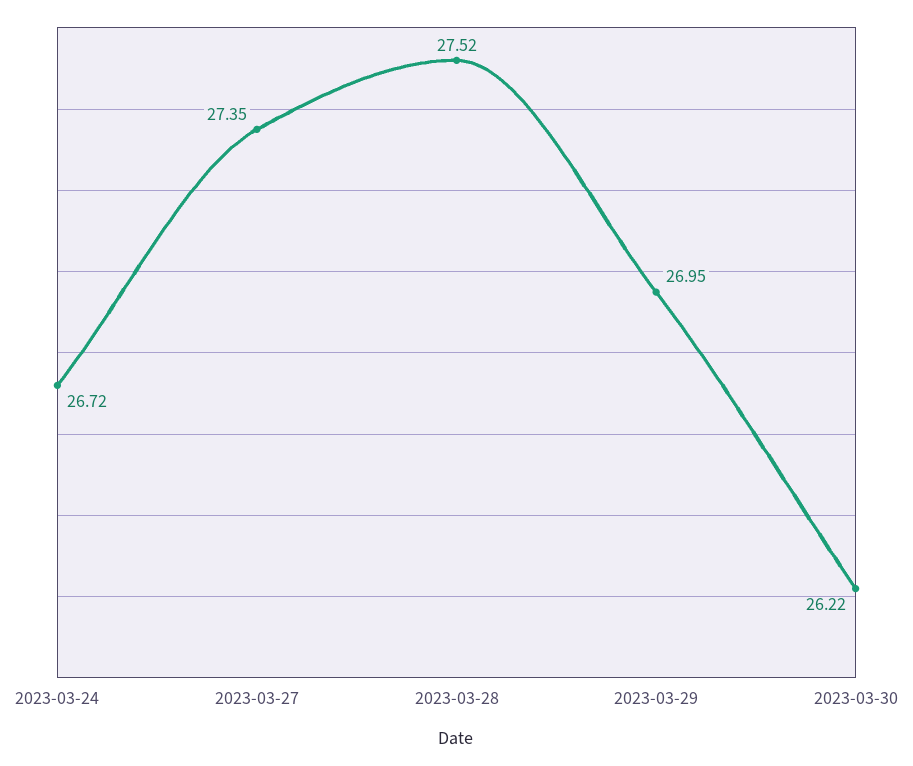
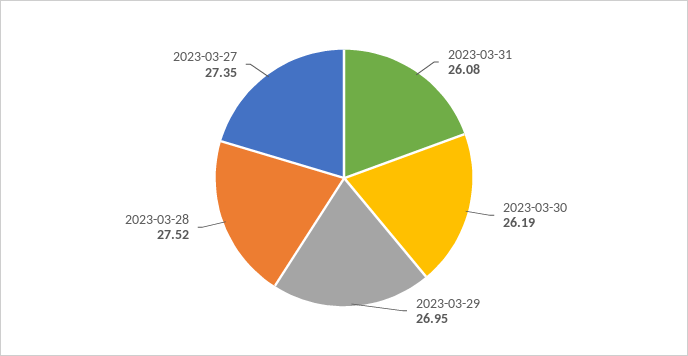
2023-03-24: 26.72 -> none
2023-03-30: 26.22 -> 26.19
2023-03-31: none -> 26.08

